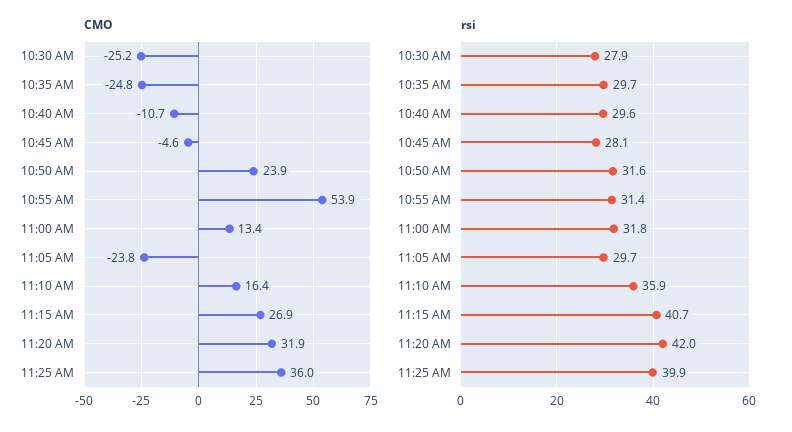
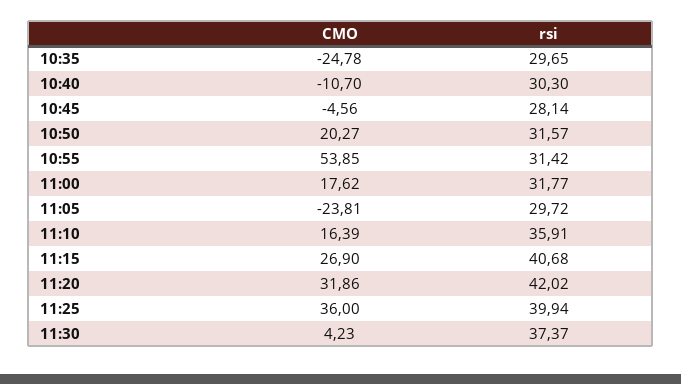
CMO, 10:30 AM: -25.2 -> none
CMO, 10:50 AM: 23.9 -> 20.27
CMO, 11:00 AM: 13.4 -> 17.62
rsi, 10:30 AM: 27.9 -> none
rsi, 10:40 AM: 29.6 -> 30.3
CMO, 11:30: none -> 4.23
rsi, 11:30: none -> 37.37

